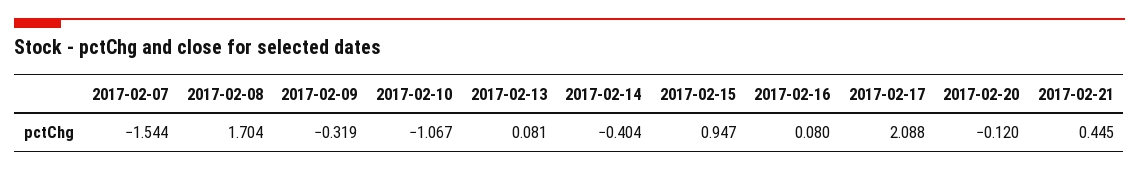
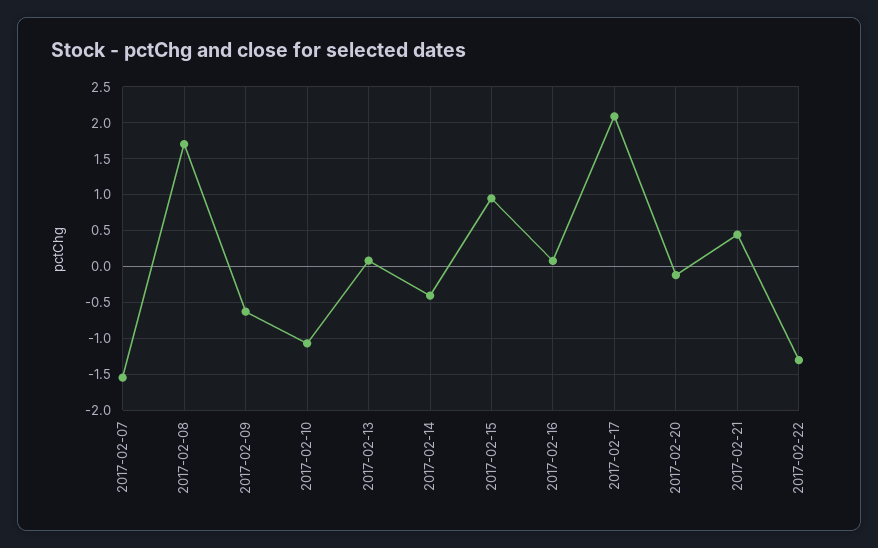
2017-02-09: -0.319 -> -0.6
2017-02-22: none -> -1.3

